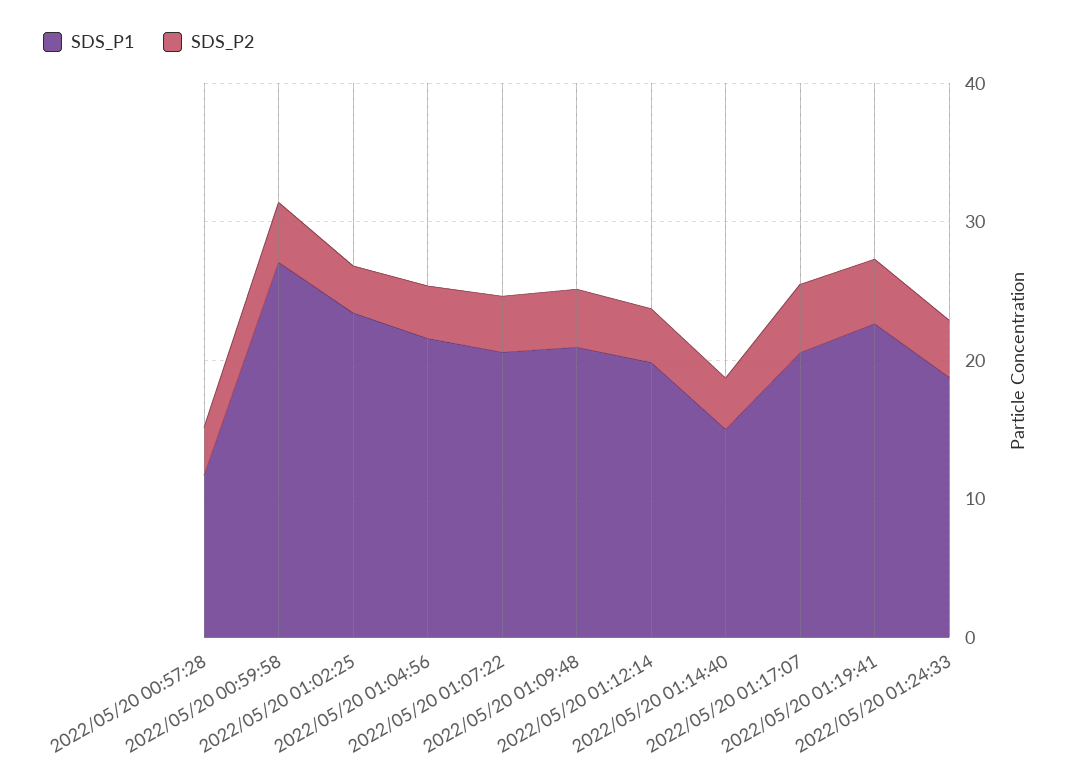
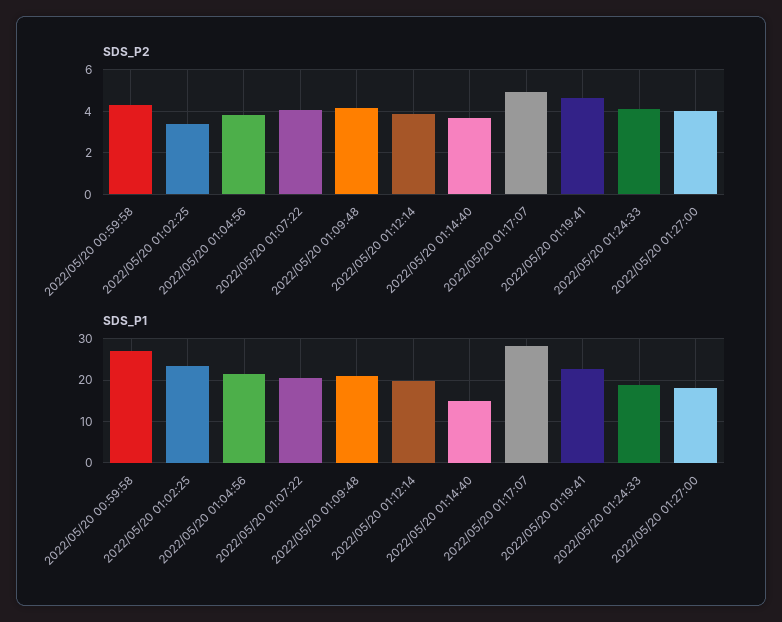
SDS_P1, 2022/05/20 00:57:28: 12 -> none
SDS_P2, 2022/05/20 00:57:28: 4 -> none
SDS_P1, 2022/05/20 01:17:07: 20 -> 28
SDS_P2, 2022/05/20 01:27:00: none -> 4
SDS_P1, 2022/05/20 01:27:00: none -> 18

